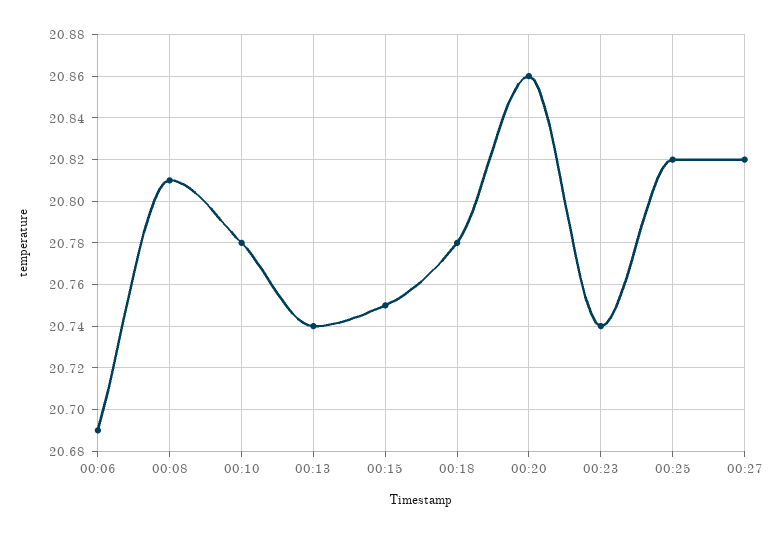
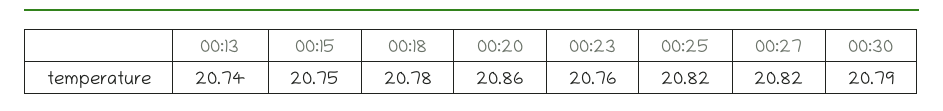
00:06: 20.69 -> none
00:08: 20.81 -> none
00:10: 20.78 -> none
00:23: 20.74 -> 20.76
00:30: none -> 20.79

